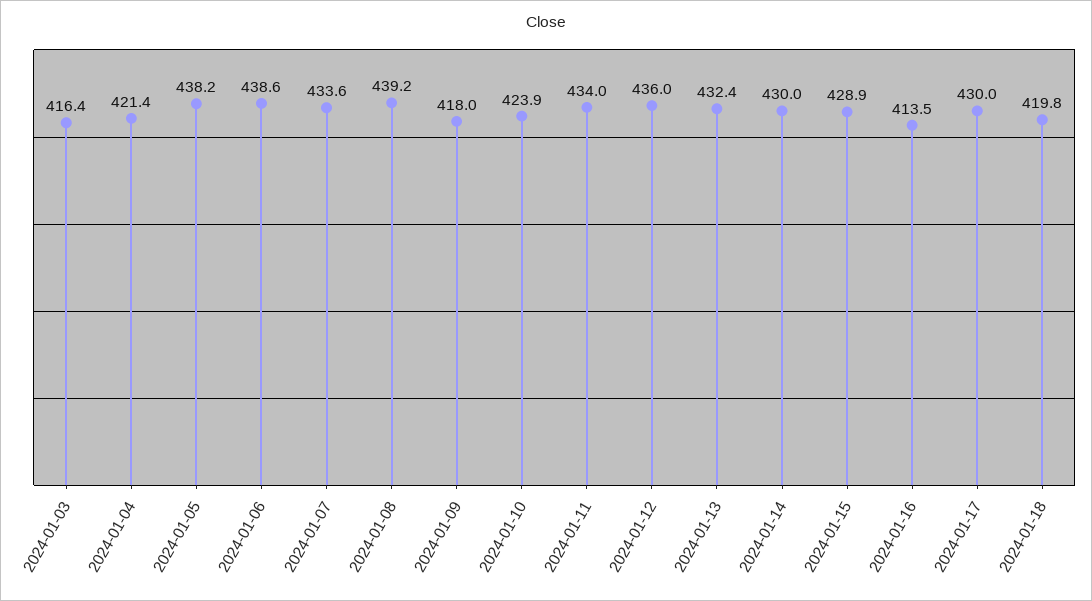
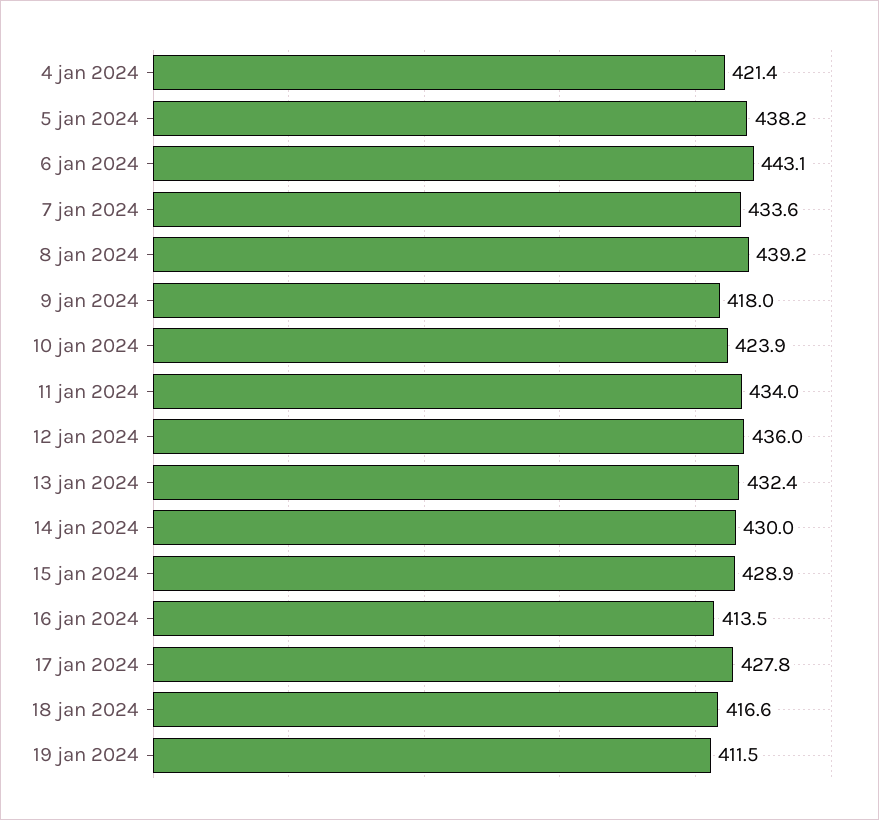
2024-01-03: 416.4 -> none
2024-01-06: 438.6 -> 443.1
2024-01-17: 430 -> 427.8
2024-01-18: 419.8 -> 416.6
19 jan 2024: none -> 411.5

